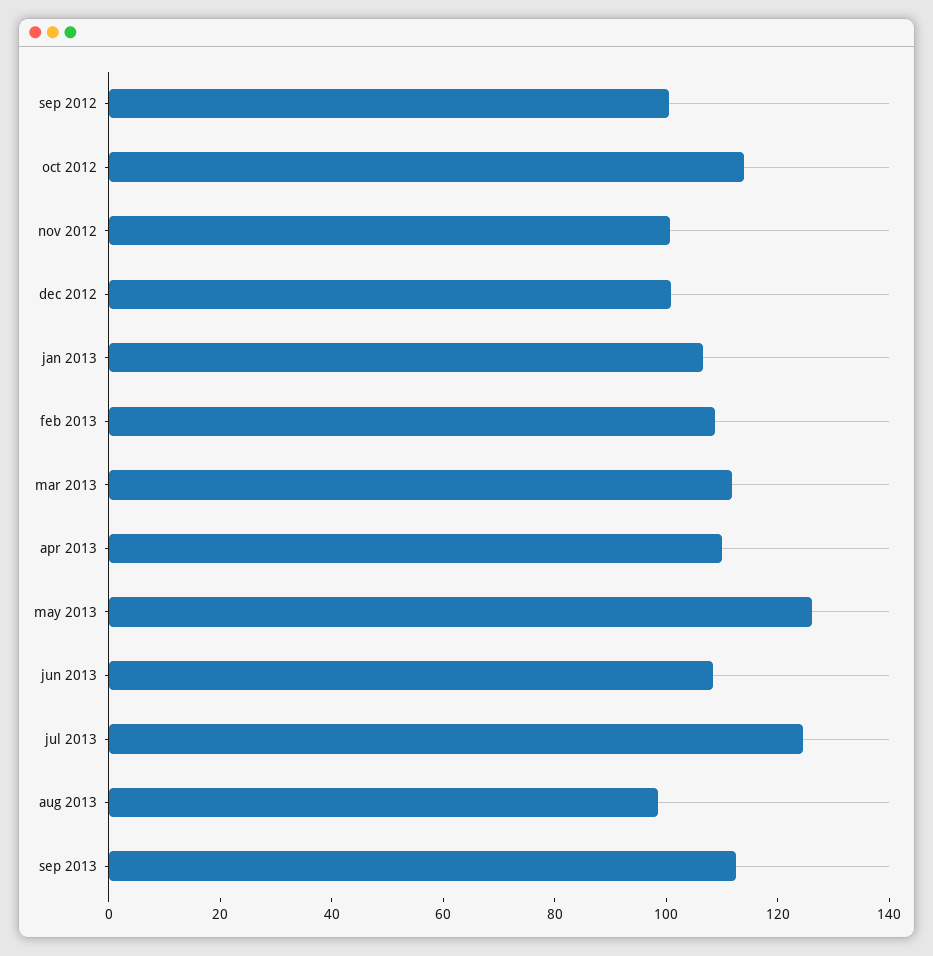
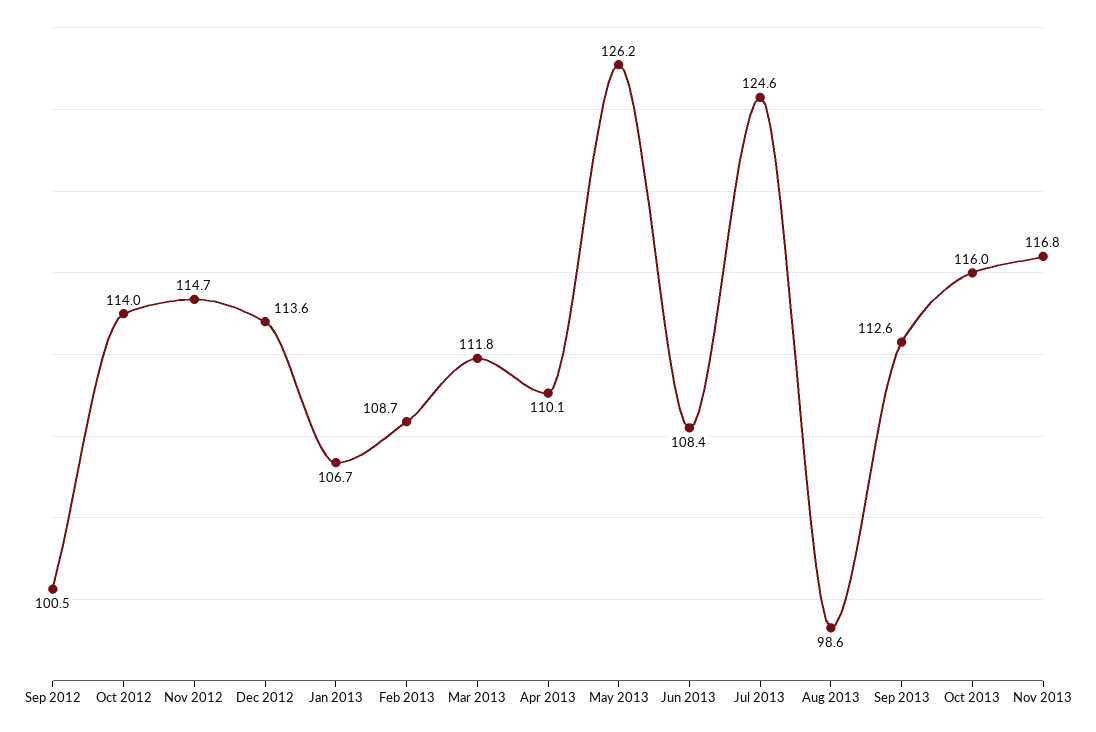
nov 2012: 100 -> 114.7
dec 2012: 100 -> 113.6
Oct 2013: none -> 116
Nov 2013: none -> 116.8

